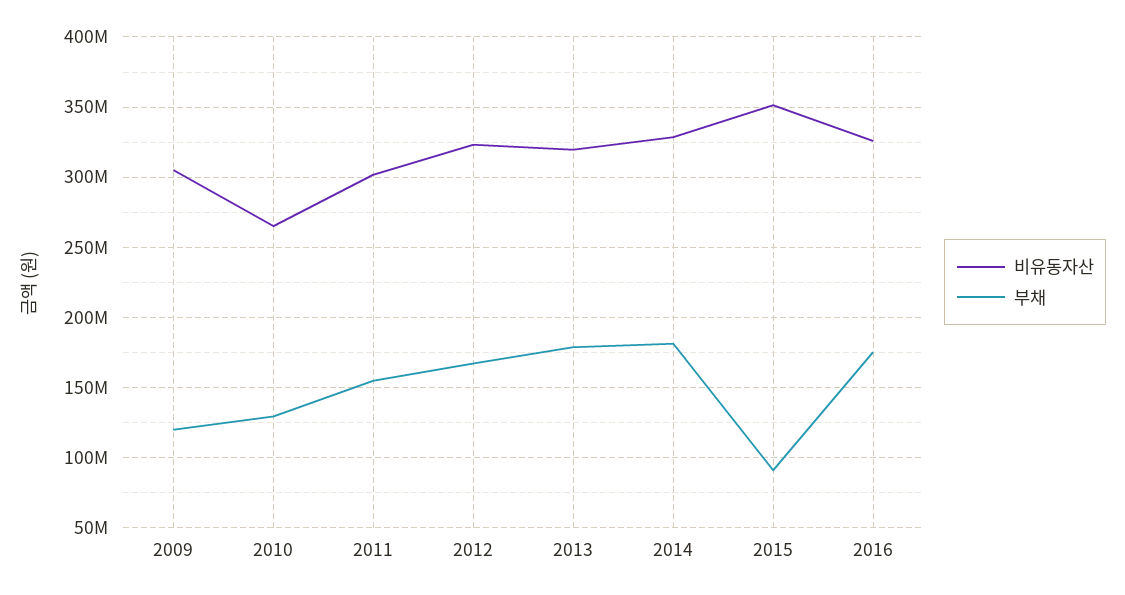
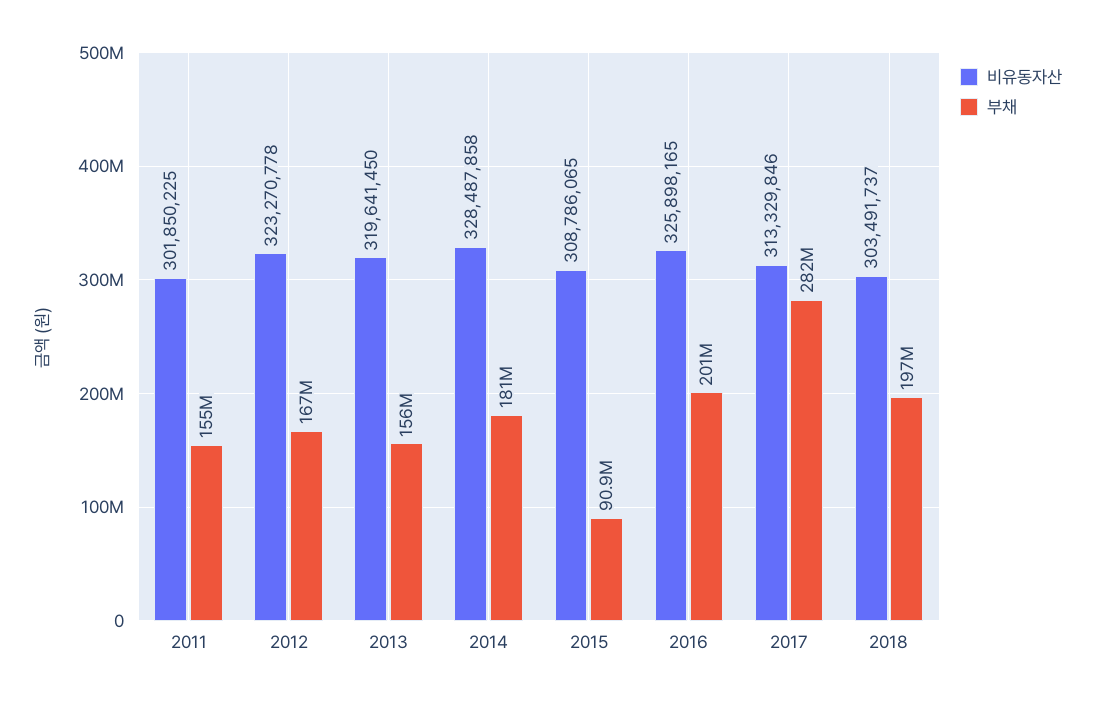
비유동자산, 2009: 305000000 -> none
부채, 2009: 120000000 -> none
비유동자산, 2010: 265000000 -> none
부채, 2010: 130000000 -> none
부채, 2013: 180000000 -> 156000000
비유동자산, 2015: 350000000 -> 308786065
부채, 2016: 175000000 -> 201000000
비유동자산, 2017: none -> 313329846
부채, 2017: none -> 282000000
비유동자산, 2018: none -> 303491737
부채, 2018: none -> 197000000

